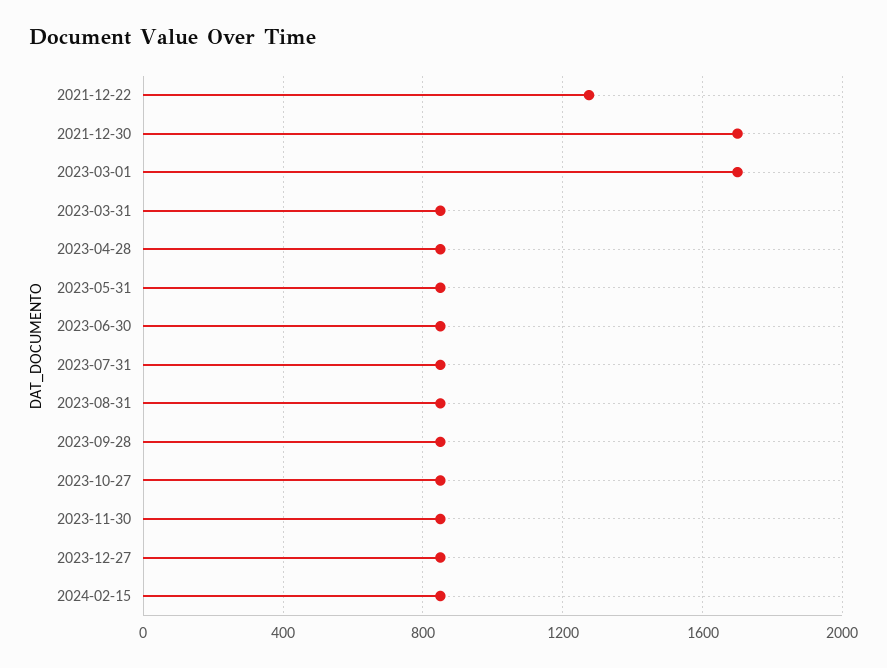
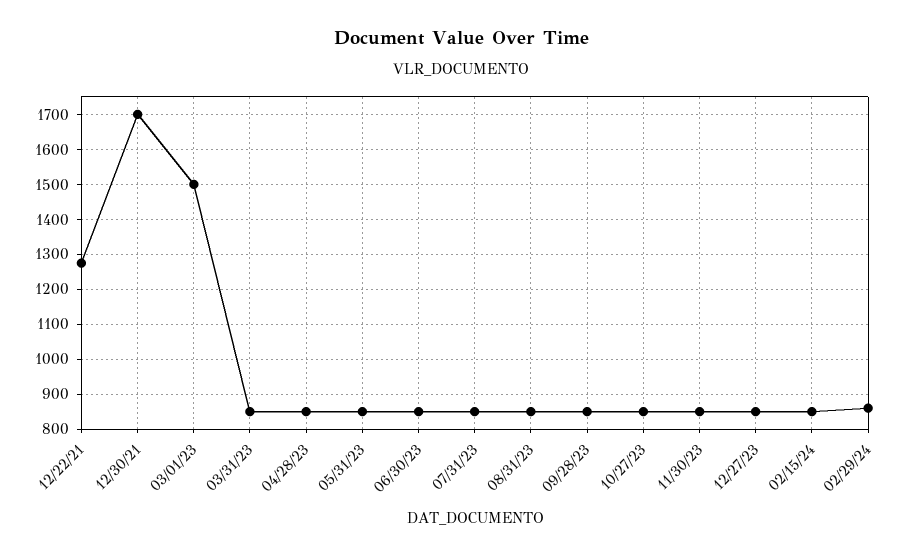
2023-03-01: 1700 -> 1500
02/29/24: none -> 860

